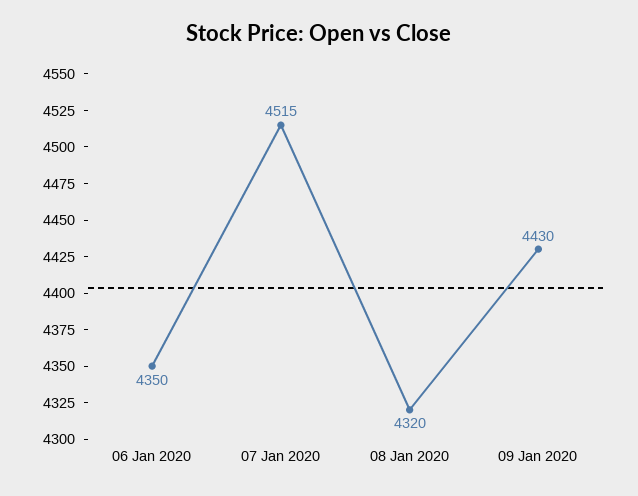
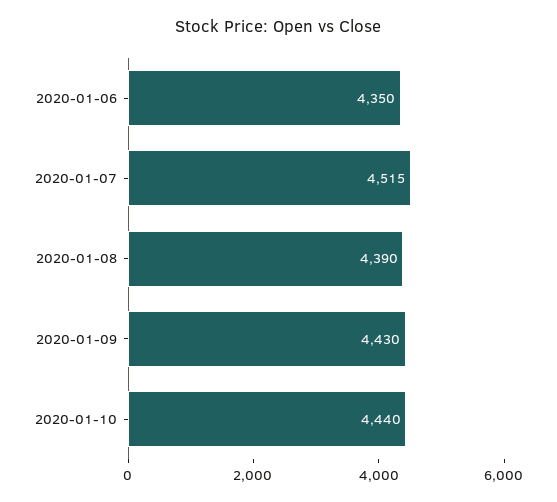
08 Jan 2020: 4320 -> 4390
2020-01-10: none -> 4440

